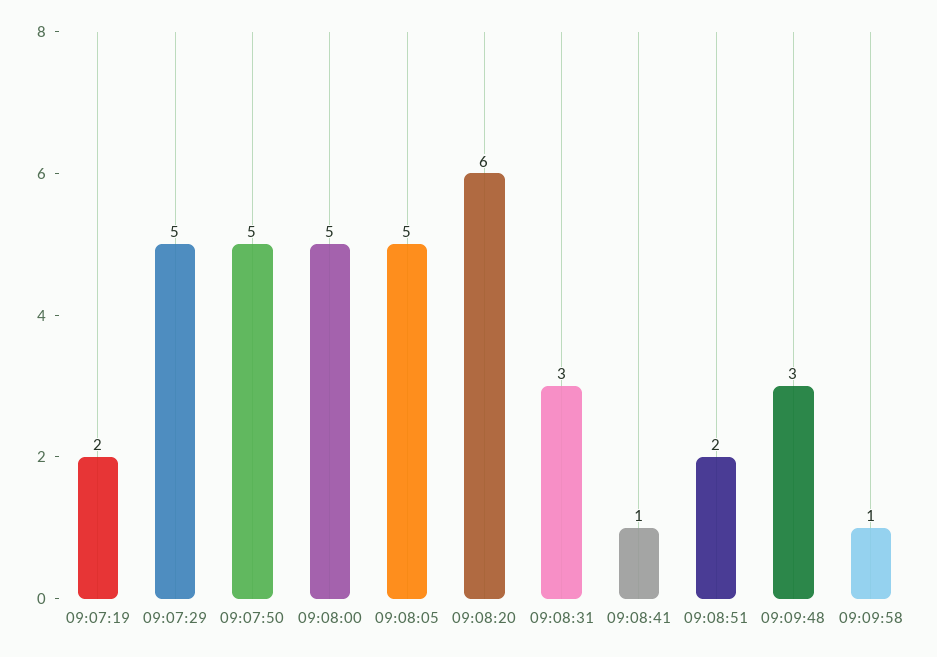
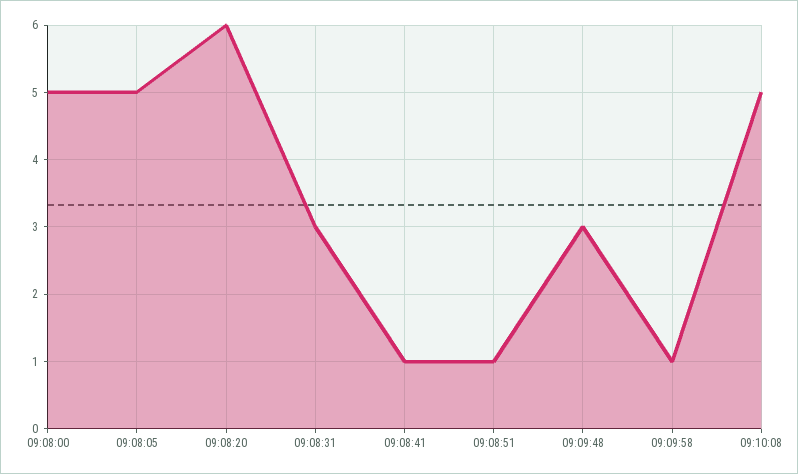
09:07:19: 2 -> none
09:07:29: 5 -> none
09:07:50: 5 -> none
09:08:51: 2 -> 1
09:10:08: none -> 5

